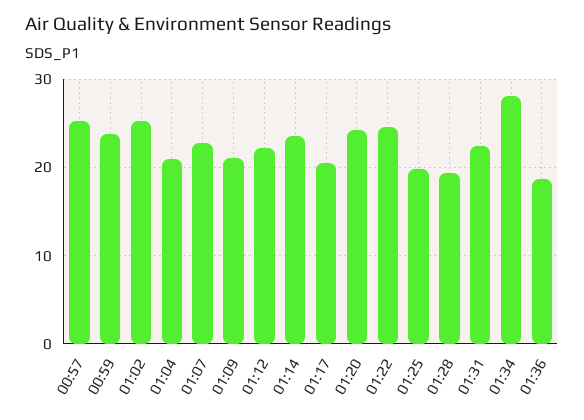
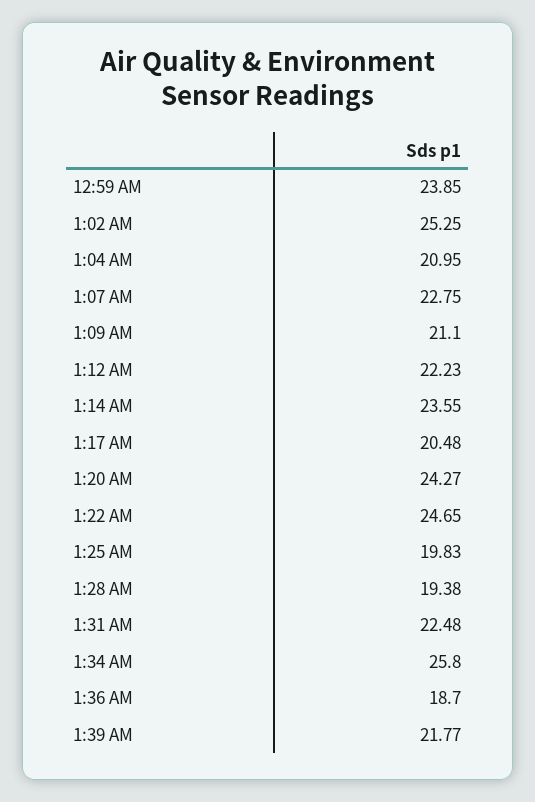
00:57: 25 -> none
01:34: 28 -> 25.8
1:39 AM: none -> 21.77

